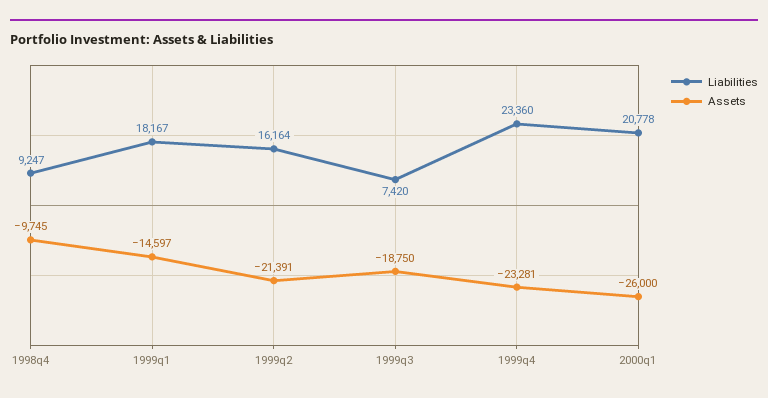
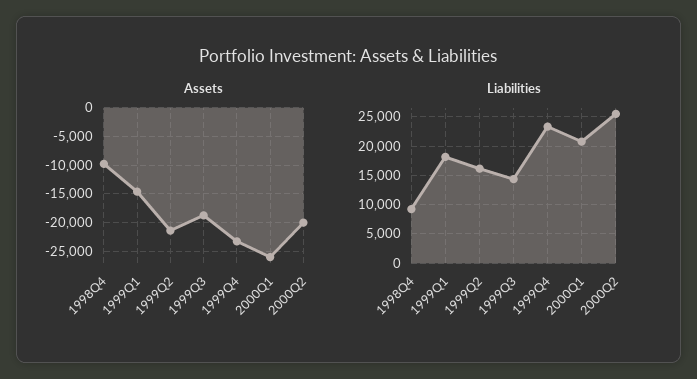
Liabilities, 1999q3: 7420 -> 15000
Assets, 2000Q2: none -> -20000
Liabilities, 2000Q2: none -> 25000

